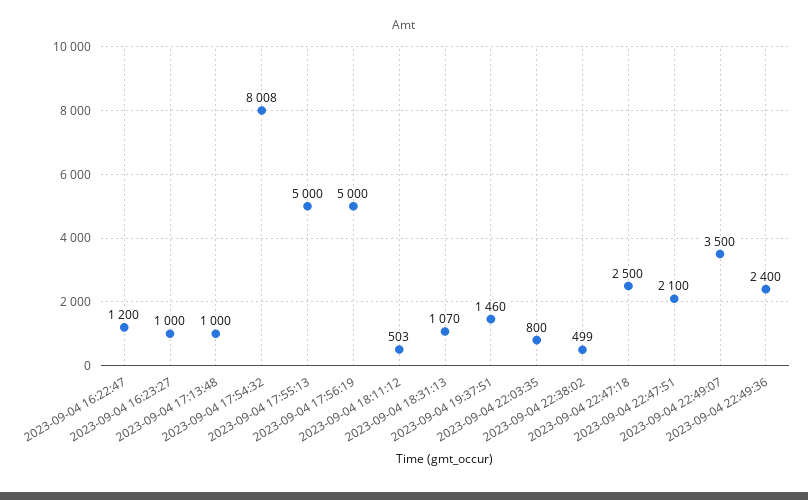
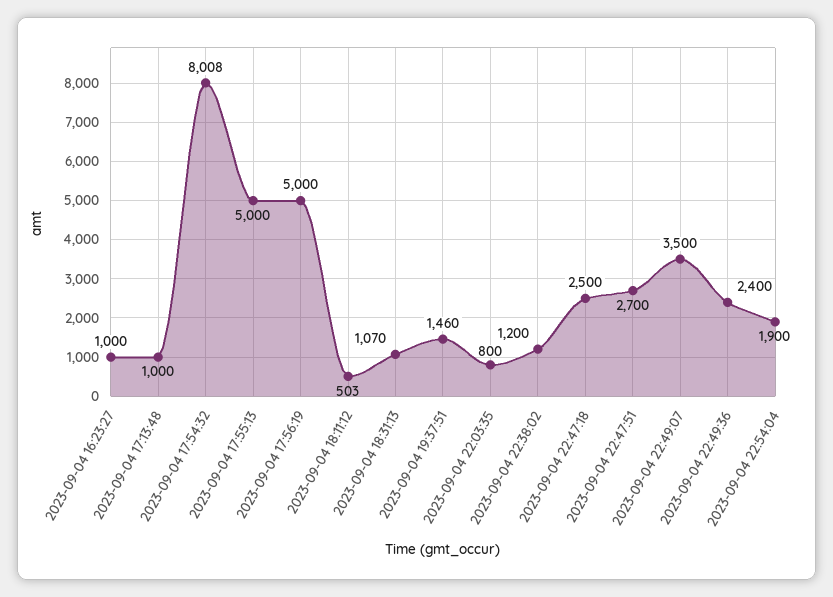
2023-09-04 16:22:47: 1200 -> none
2023-09-04 22:38:02: 499 -> 1200
2023-09-04 22:47:51: 2100 -> 2700
2023-09-04 22:54:04: none -> 1900

